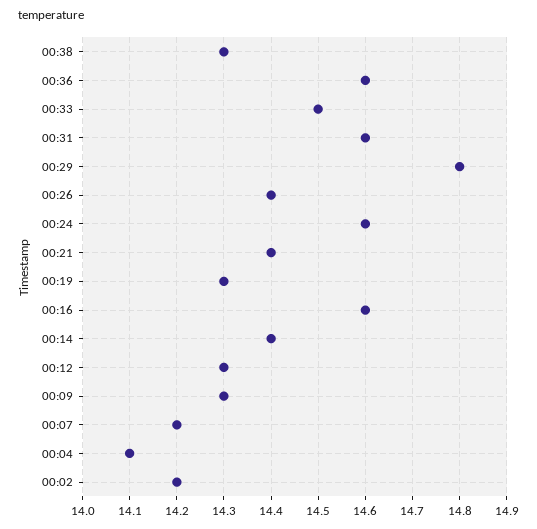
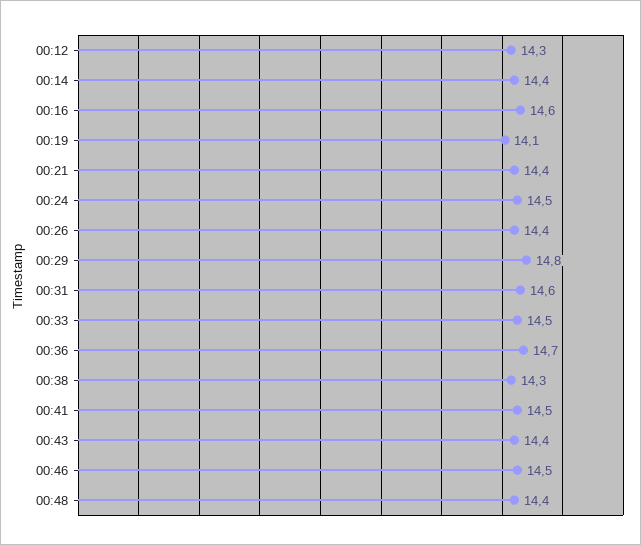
00:36: 14.6 -> 14.7
00:24: 14.6 -> 14.5
00:19: 14.3 -> 14.1
00:09: 14.3 -> none
00:07: 14.2 -> none
00:04: 14.1 -> none
00:02: 14.2 -> none
00:41: none -> 14.5
00:43: none -> 14.4
00:46: none -> 14.5
00:48: none -> 14.4

